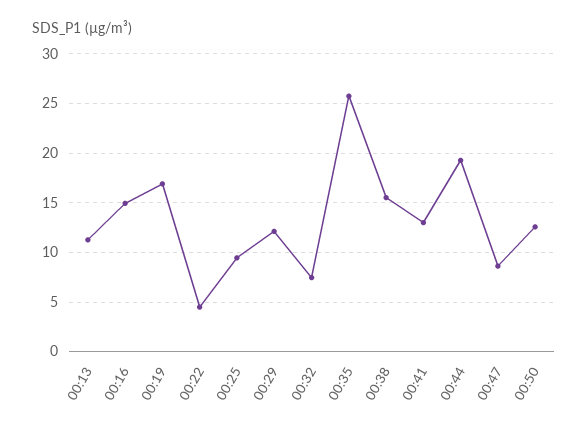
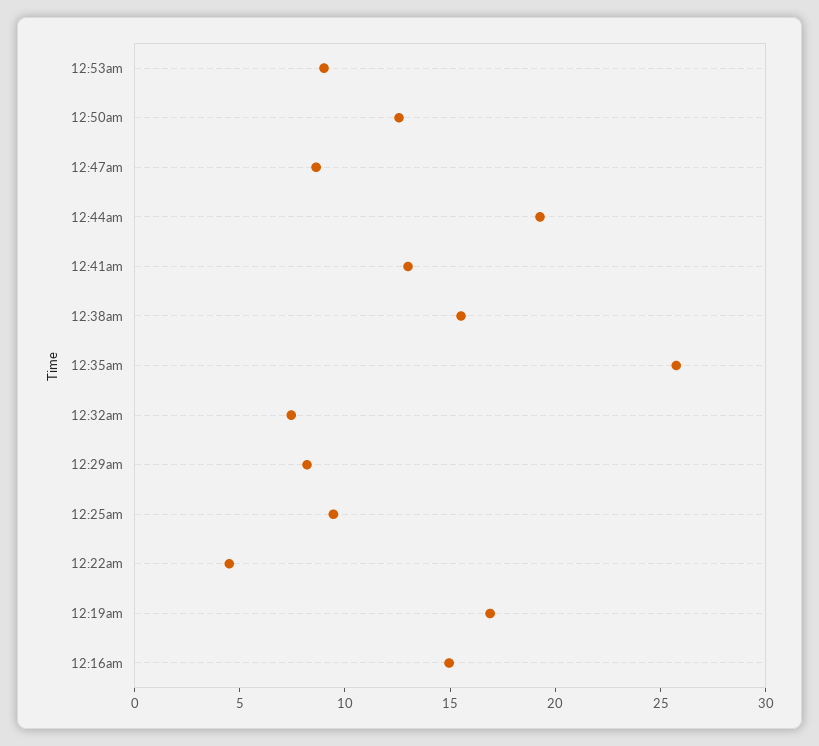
00:13: 11 -> none
00:29: 12 -> 8
12:53am: none -> 9

